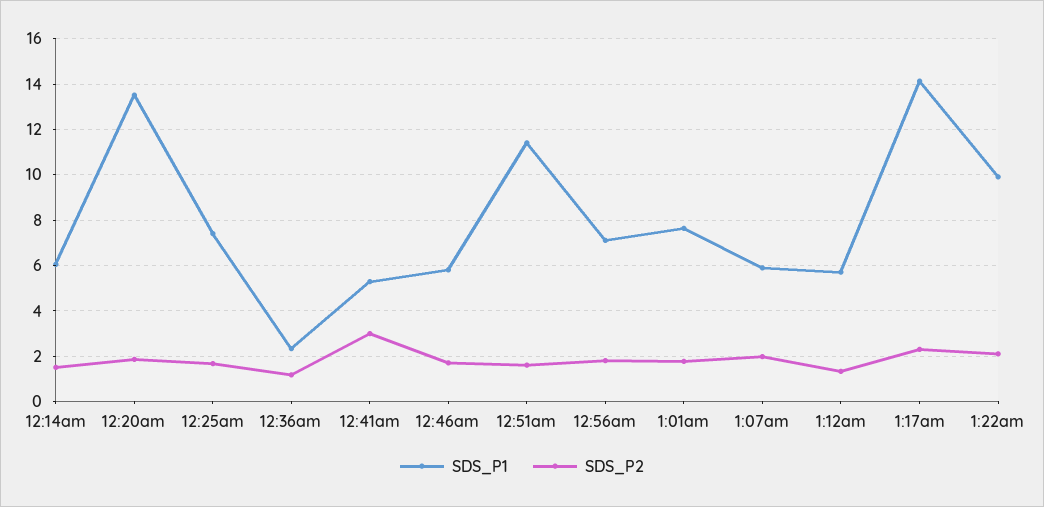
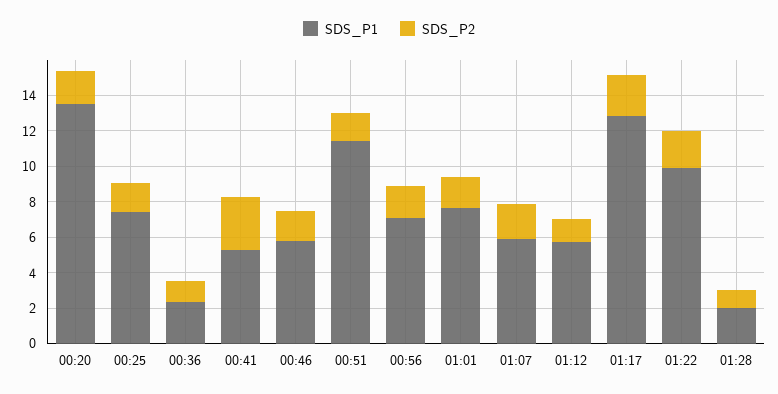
SDS_P1, 12:14am: 6 -> none
SDS_P2, 12:14am: 1.5 -> none
SDS_P1, 1:17am: 14 -> 13
SDS_P1, 01:28: none -> 2
SDS_P2, 01:28: none -> 1

